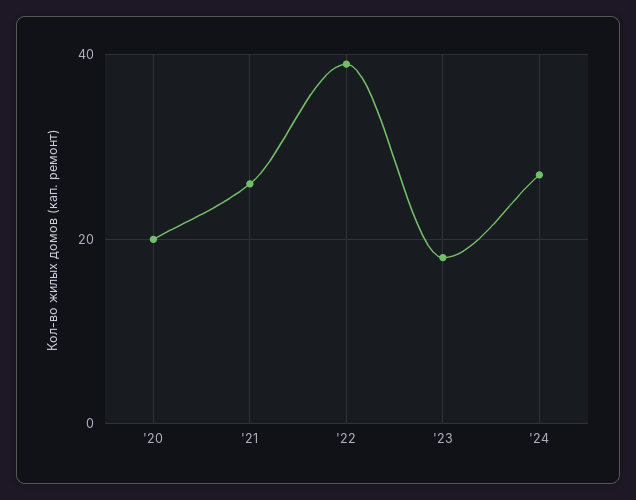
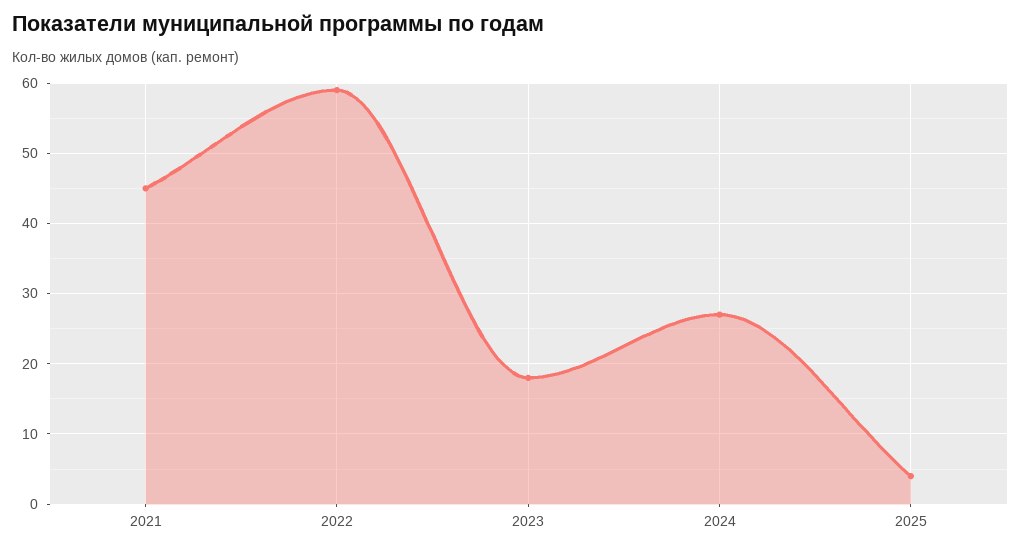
'20: 20 -> none
'21: 25 -> 45
'22: 40 -> 59
2025: none -> 4

